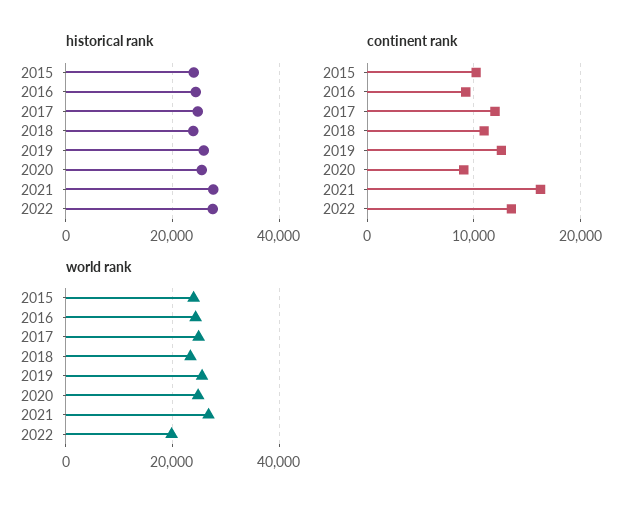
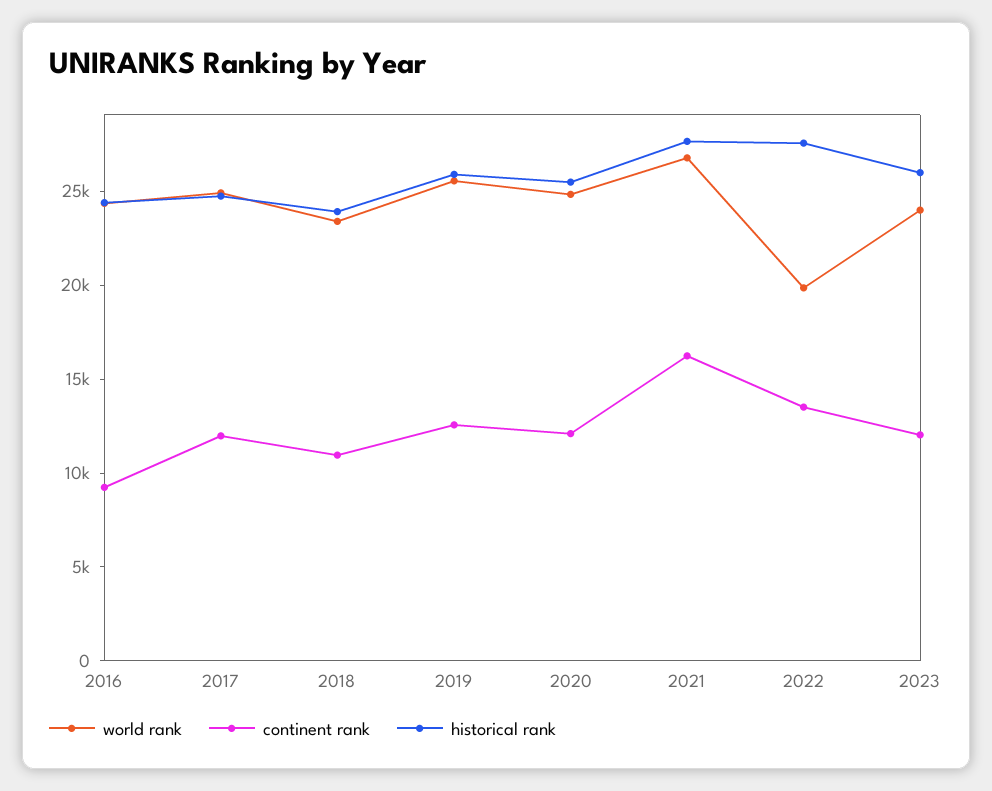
historical rank, 2015: 24000 -> none
continent rank, 2015: 10000 -> none
continent rank, 2020: 9000 -> 12000
world rank, 2015: 24000 -> none
world rank, 2023: none -> 24000
continent rank, 2023: none -> 12000
historical rank, 2023: none -> 26000

